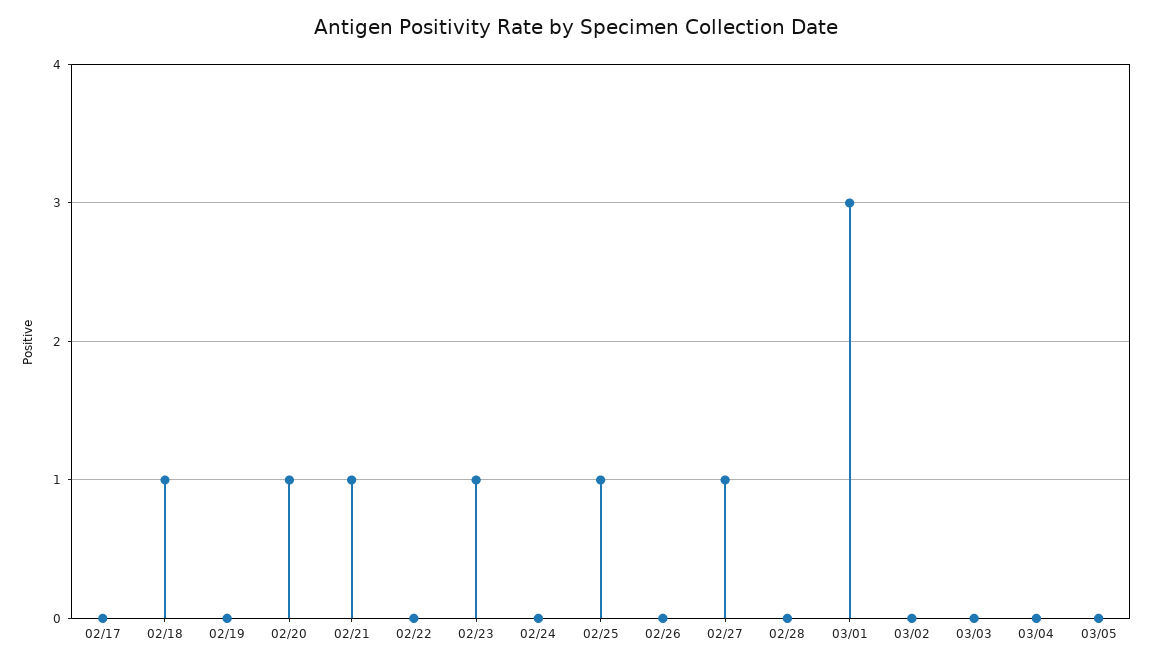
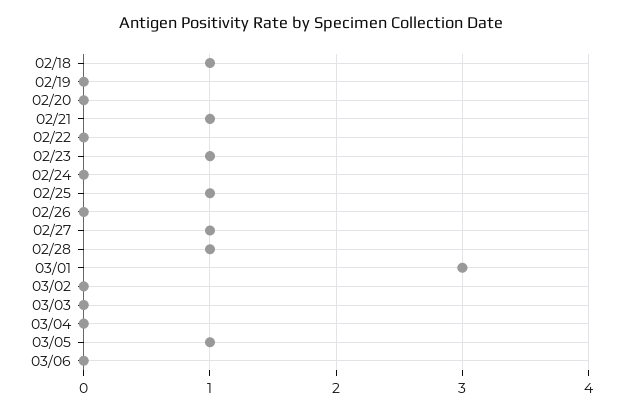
02/17: 0 -> none
02/20: 1 -> 0
02/28: 0 -> 1
03/05: 0 -> 1
03/06: none -> 0

